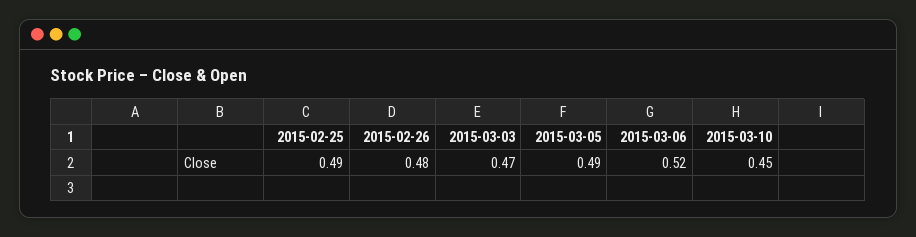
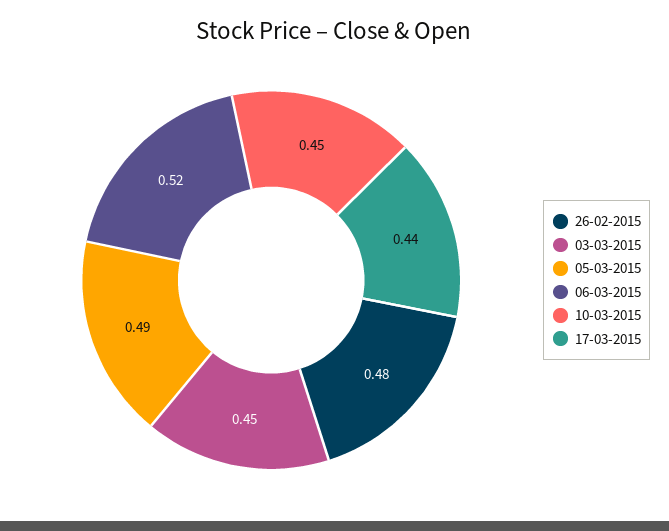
2015-02-25: 0.49 -> none
2015-03-03: 0.47 -> 0.45
17-03-2015: none -> 0.44

